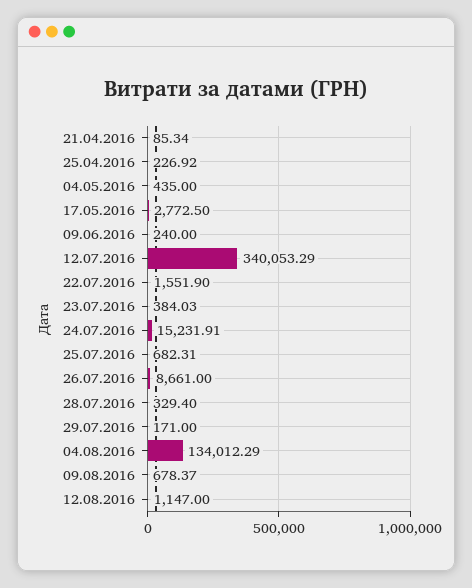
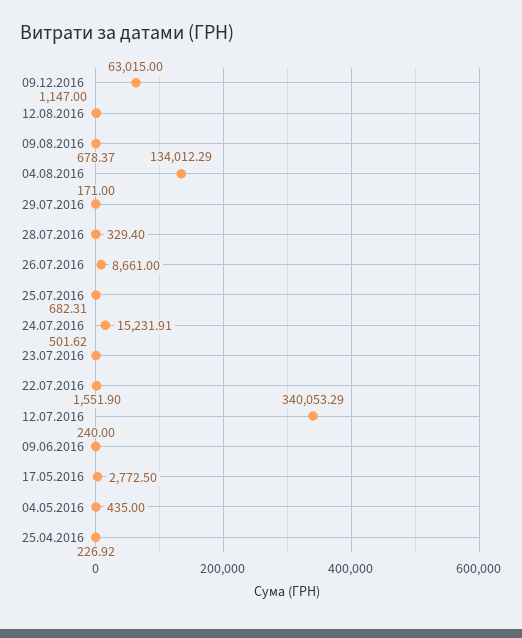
21.04.2016: 85.34 -> none
23.07.2016: 384.03 -> 501.62
09.12.2016: none -> 63015

